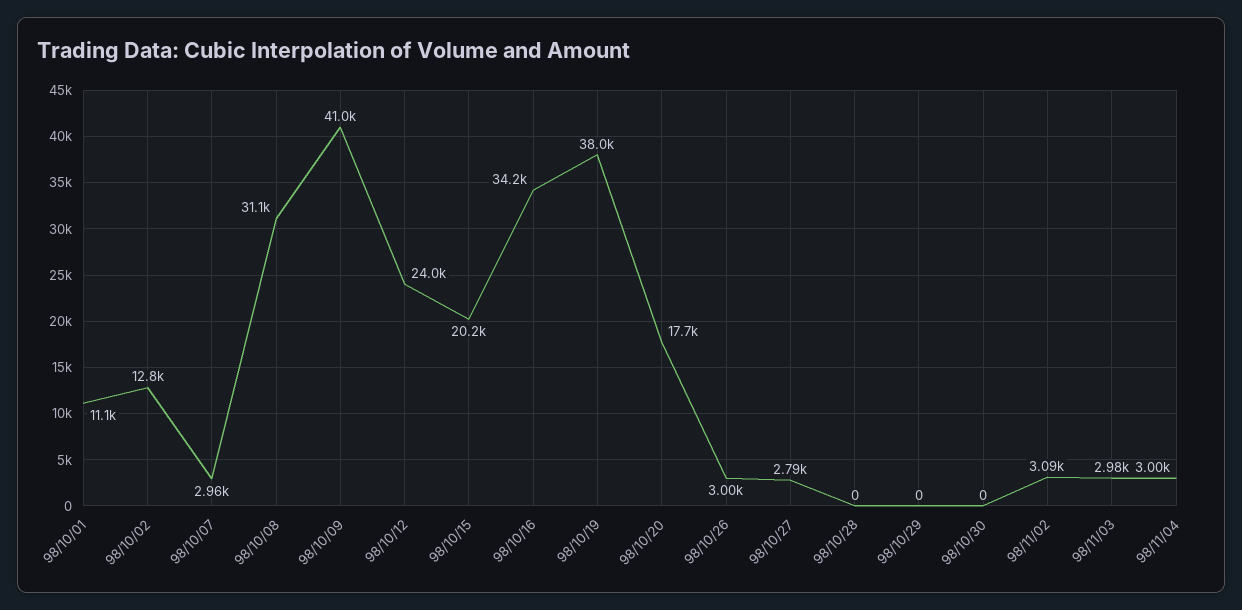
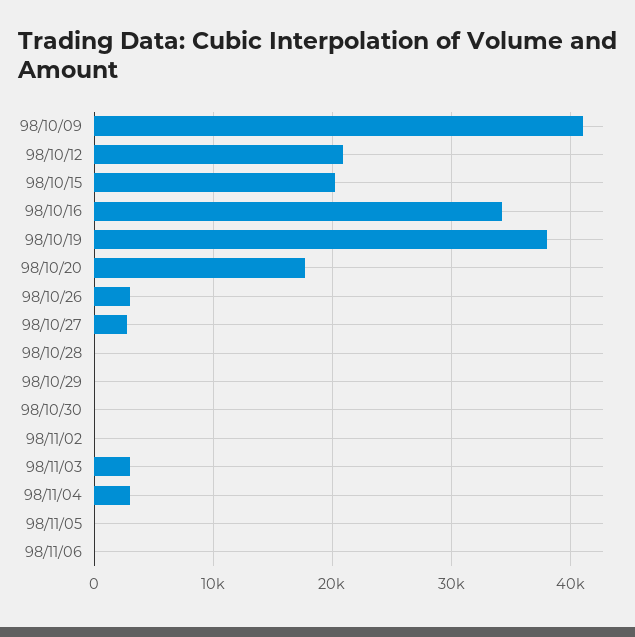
98/10/01: 11100 -> none
98/10/02: 12800 -> none
98/10/07: 2960 -> none
98/10/08: 31100 -> none
98/10/12: 24000 -> 21000
98/11/02: 3090 -> 0
98/11/05: none -> 0
98/11/06: none -> 0

